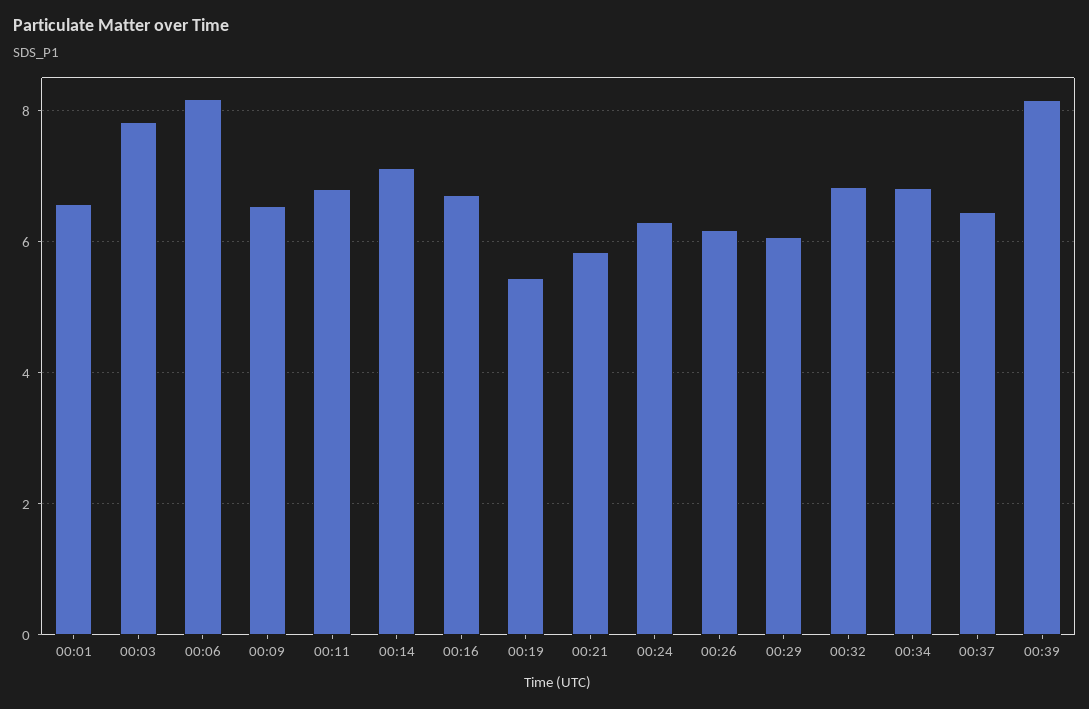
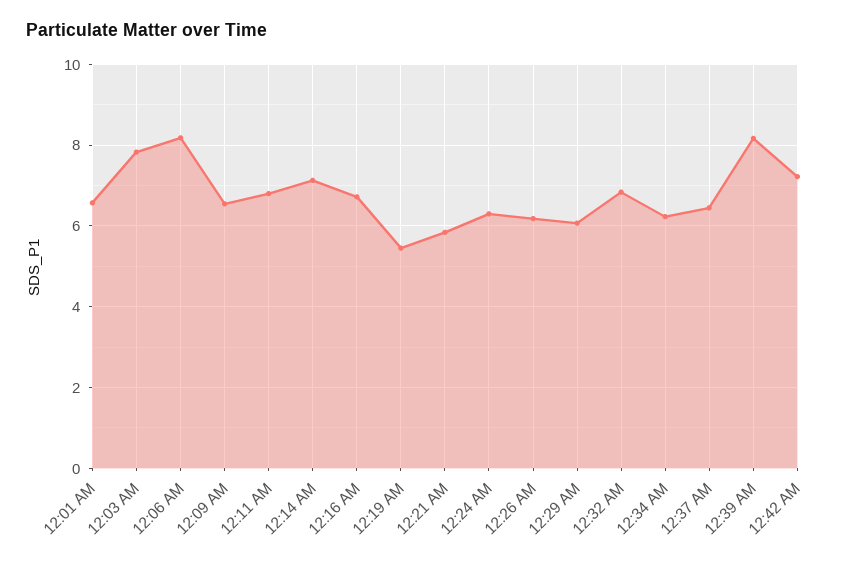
00:34: 6.8 -> 6.2
12:42 AM: none -> 7.2

